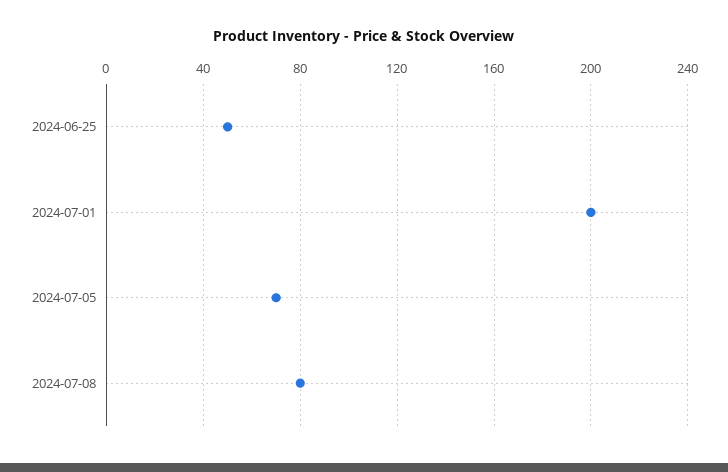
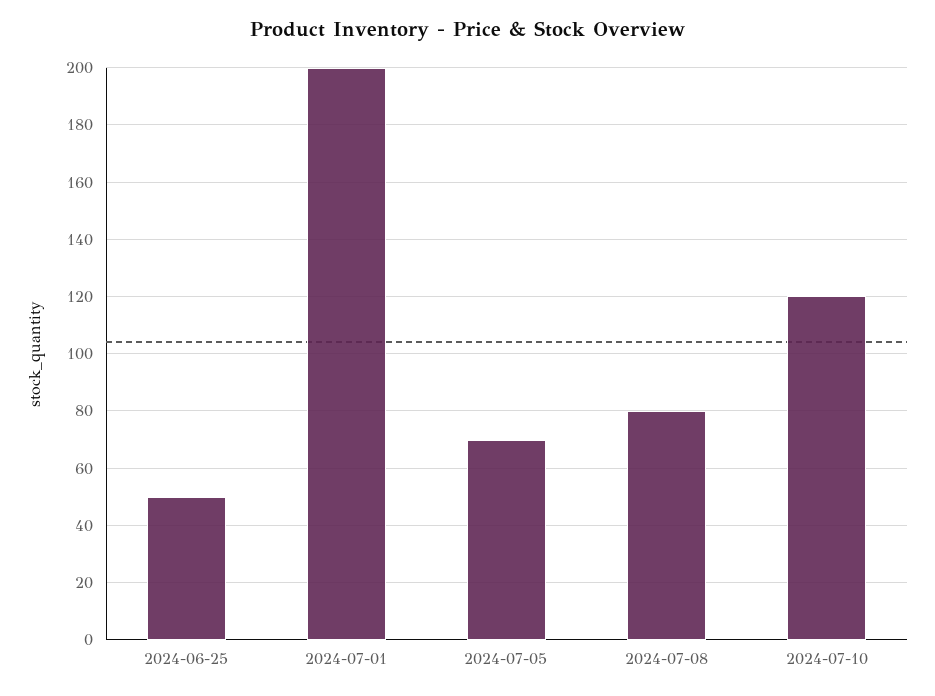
2024-07-10: none -> 120

